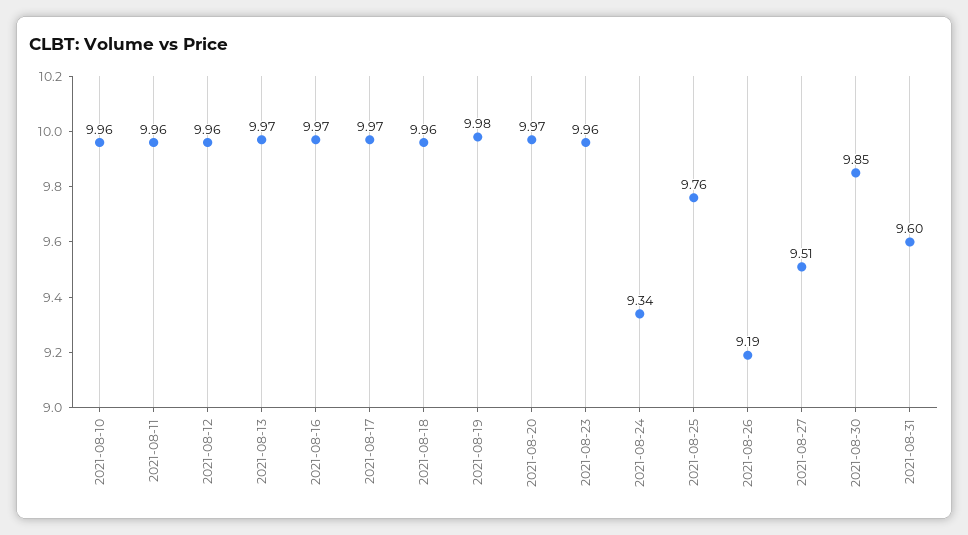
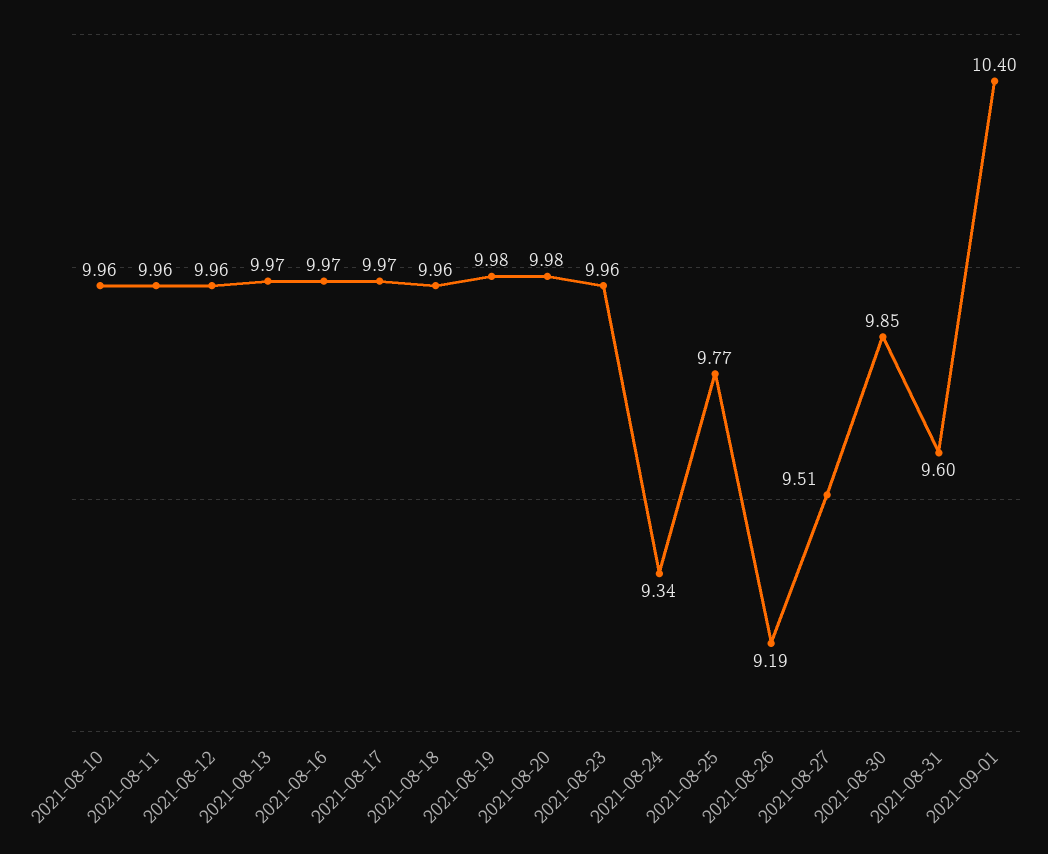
2021-08-20: 9.97 -> 9.98
2021-08-25: 9.76 -> 9.77
2021-09-01: none -> 10.4

